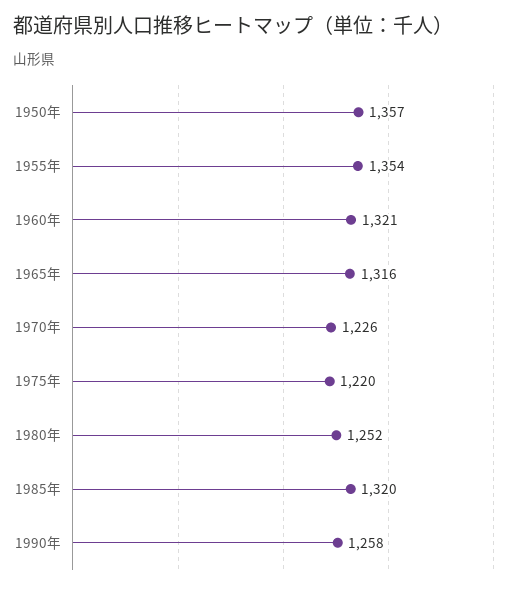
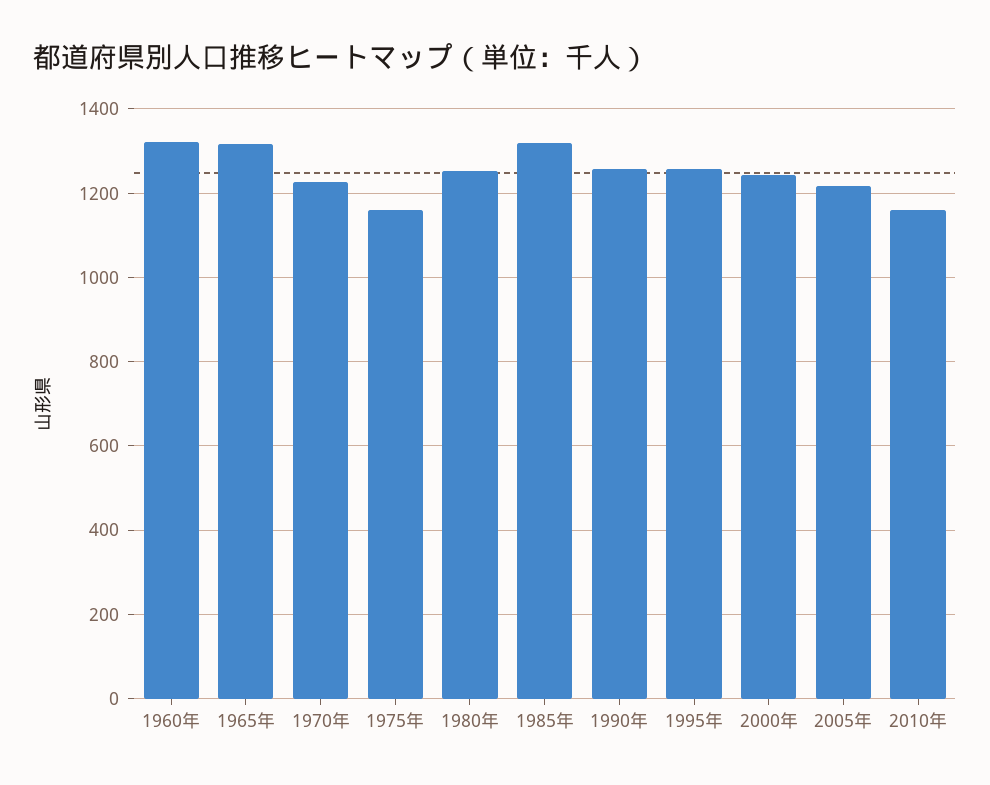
1950年: 1357 -> none
1955年: 1354 -> none
1975年: 1220 -> 1160
1995年: none -> 1260
2000年: none -> 1240
2005年: none -> 1220
2010年: none -> 1160

